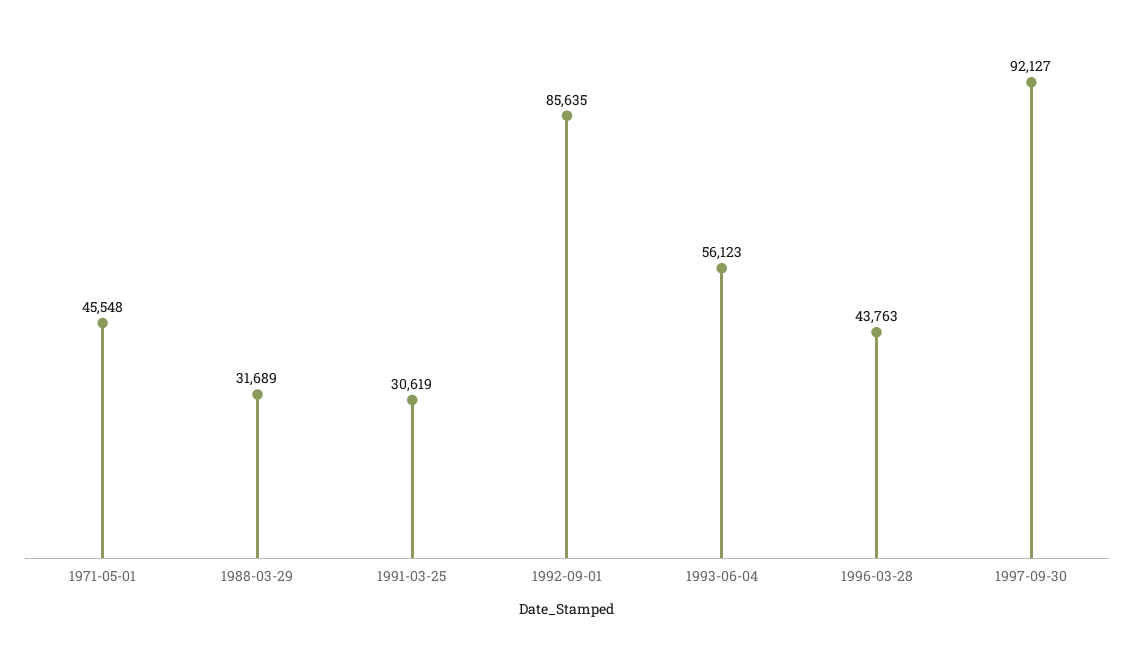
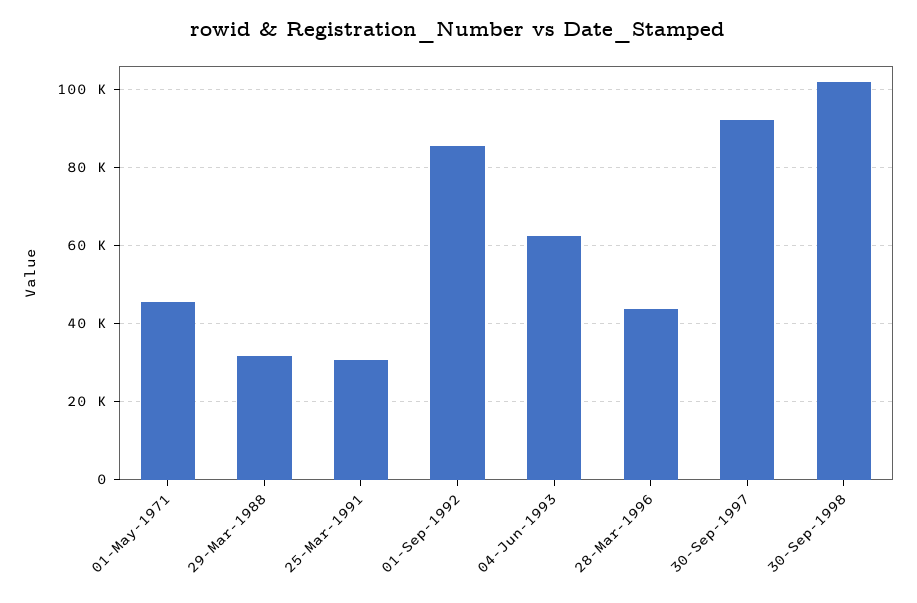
1993-06-04: 56123 -> 62000
30-Sep-1998: none -> 102000

